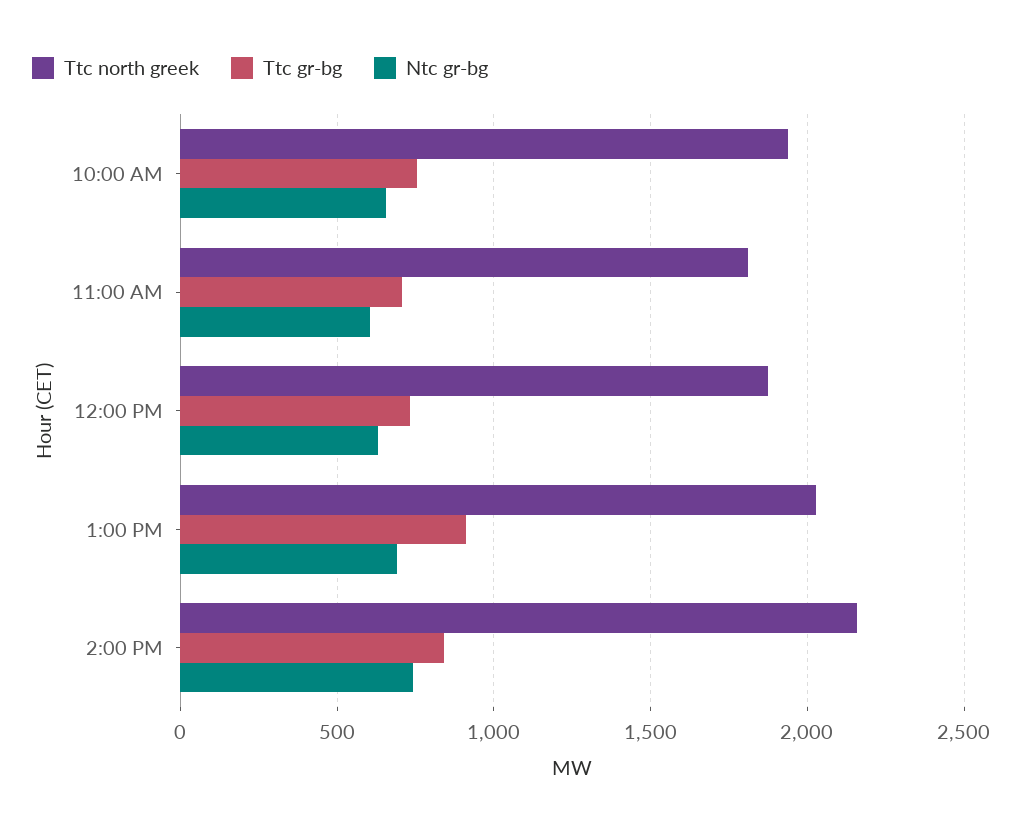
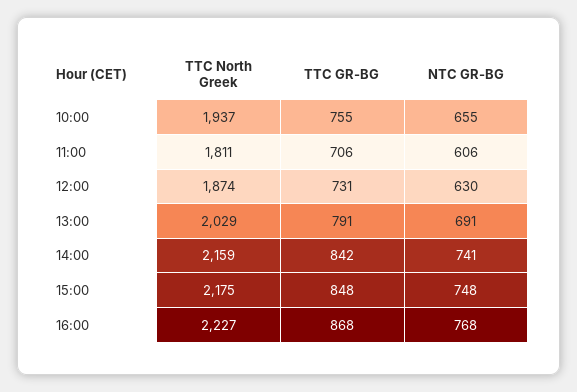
Ttc gr-bg, 1:00 PM: 900 -> 791
Ttc north greek, 15:00: none -> 2175
Ttc gr-bg, 15:00: none -> 848
Ntc gr-bg, 15:00: none -> 748
Ttc north greek, 16:00: none -> 2227
Ttc gr-bg, 16:00: none -> 868
Ntc gr-bg, 16:00: none -> 768

